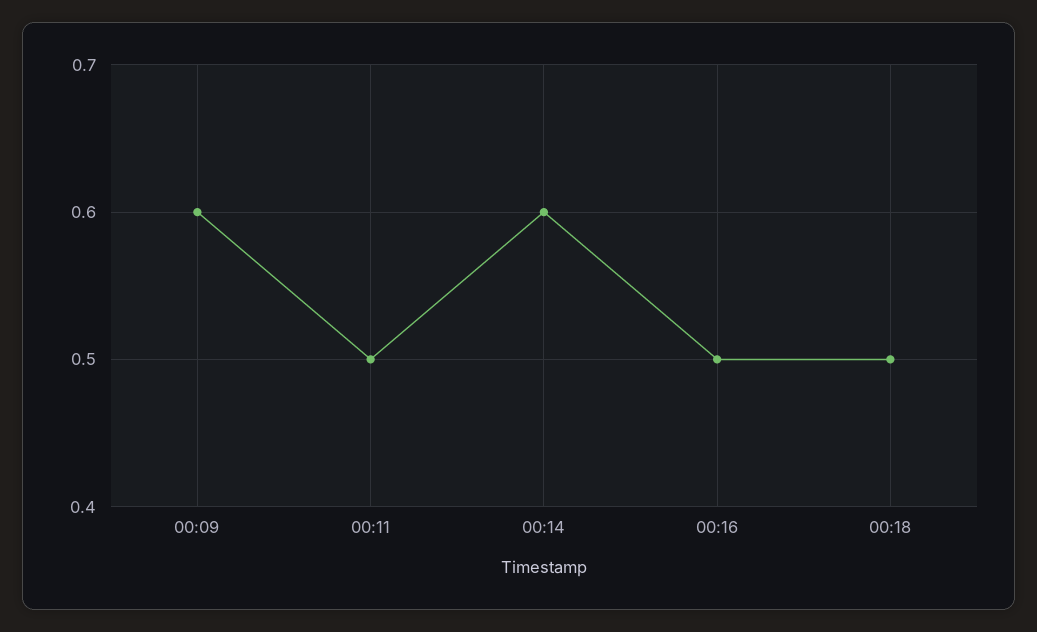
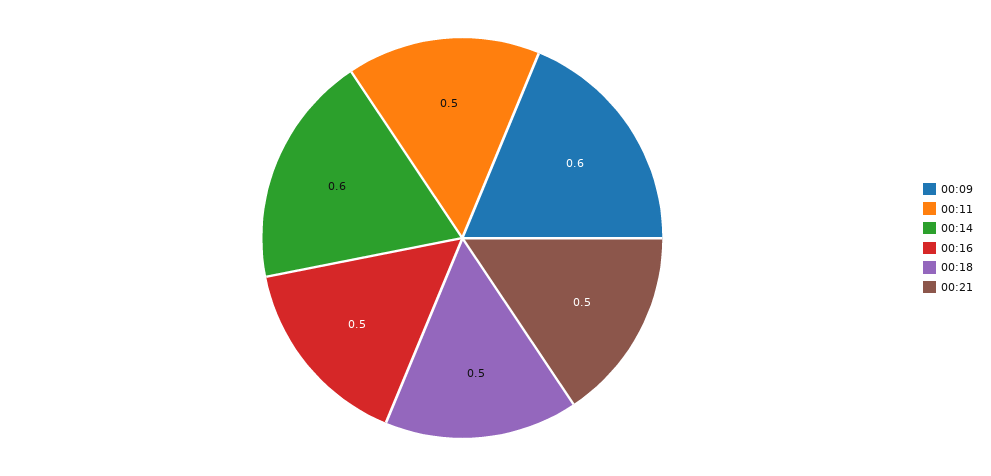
00:21: none -> 0.5

